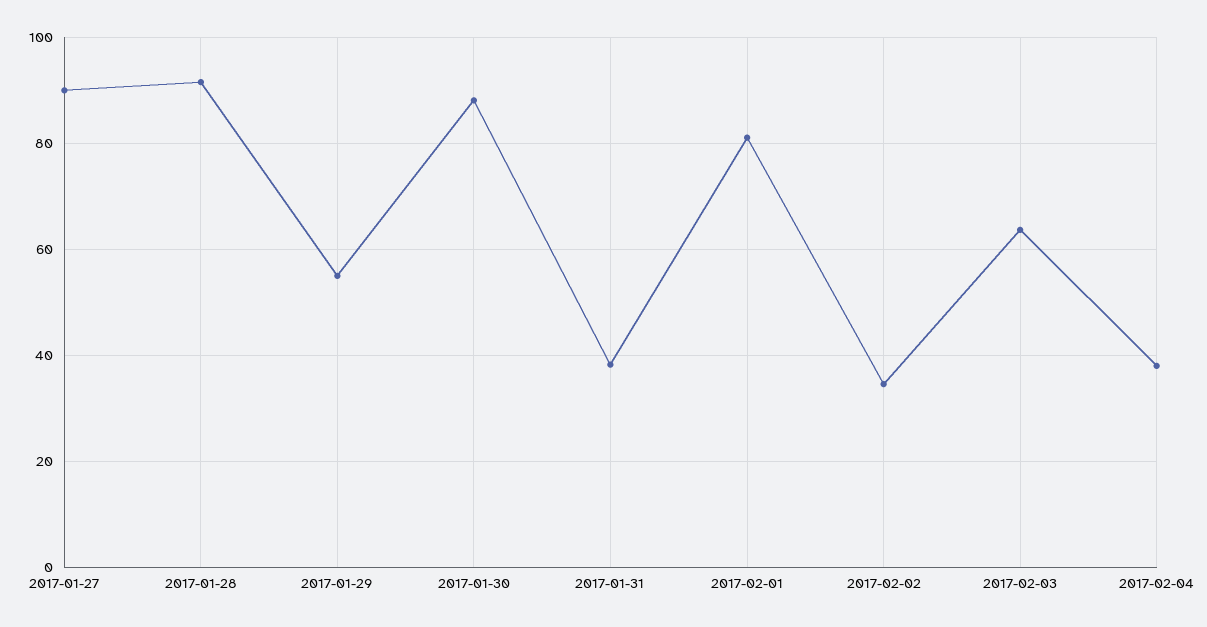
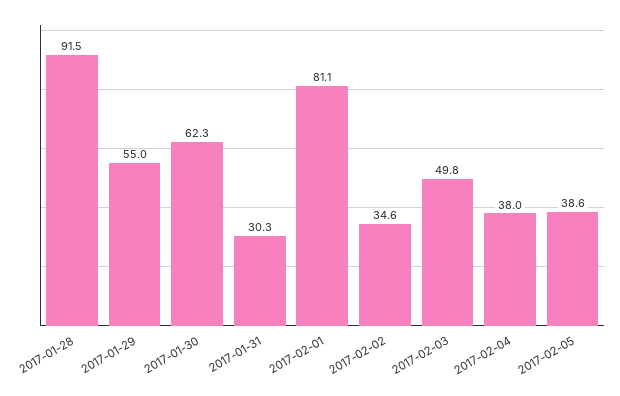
2017-01-27: 90 -> none
2017-01-30: 88 -> 62.3
2017-01-31: 38 -> 30.3
2017-02-03: 64 -> 49.8
2017-02-05: none -> 38.6

